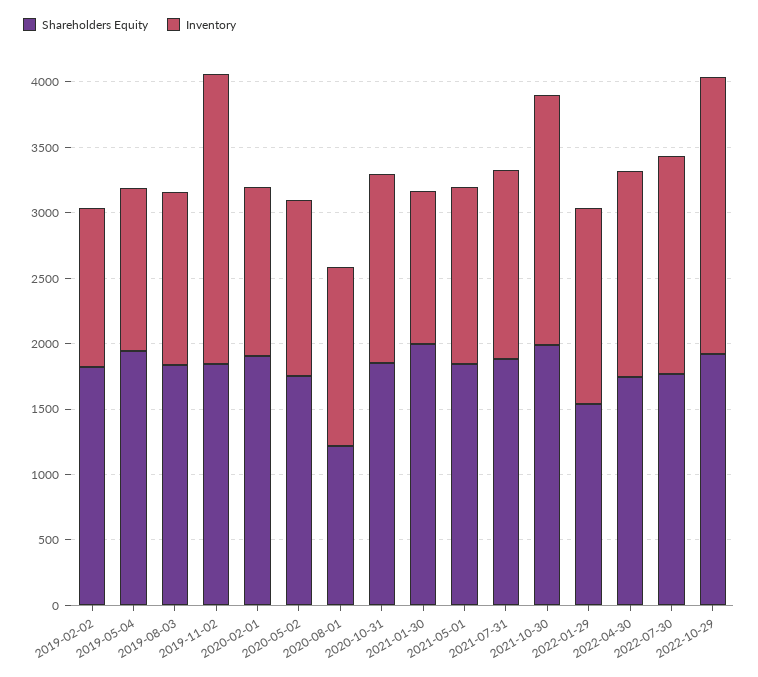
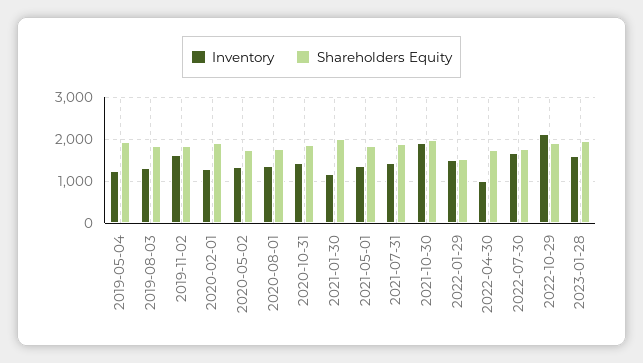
Shareholders Equity, 2019-02-02: 1800 -> none
Inventory, 2019-02-02: 1200 -> none
Inventory, 2019-11-02: 2200 -> 1600
Shareholders Equity, 2020-08-01: 1200 -> 1800
Inventory, 2022-04-30: 1600 -> 1000
Inventory, 2023-01-28: none -> 1600
Shareholders Equity, 2023-01-28: none -> 2000

